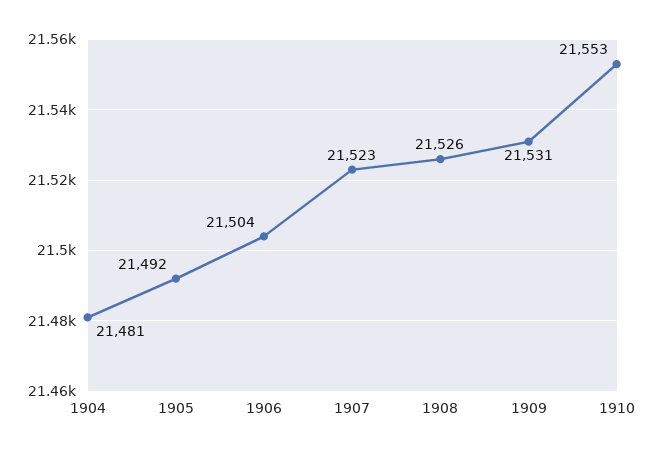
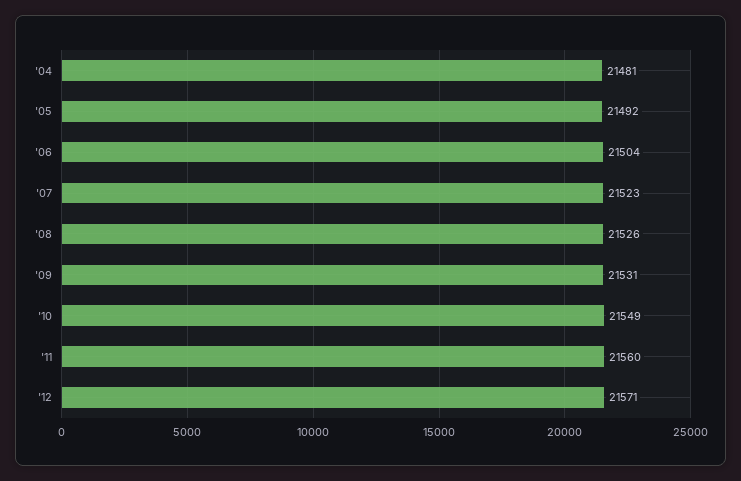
1910: 21553 -> 21549
'11: none -> 21560
'12: none -> 21571

